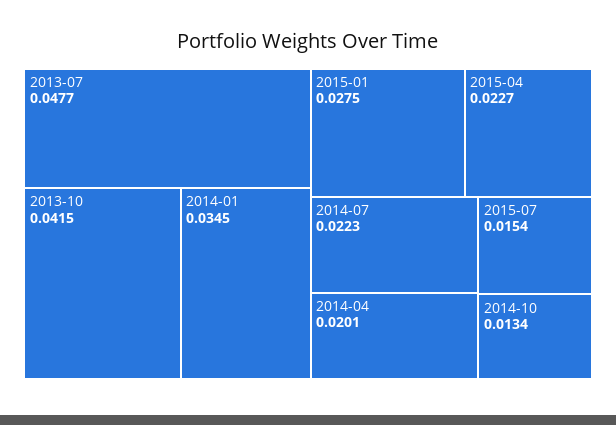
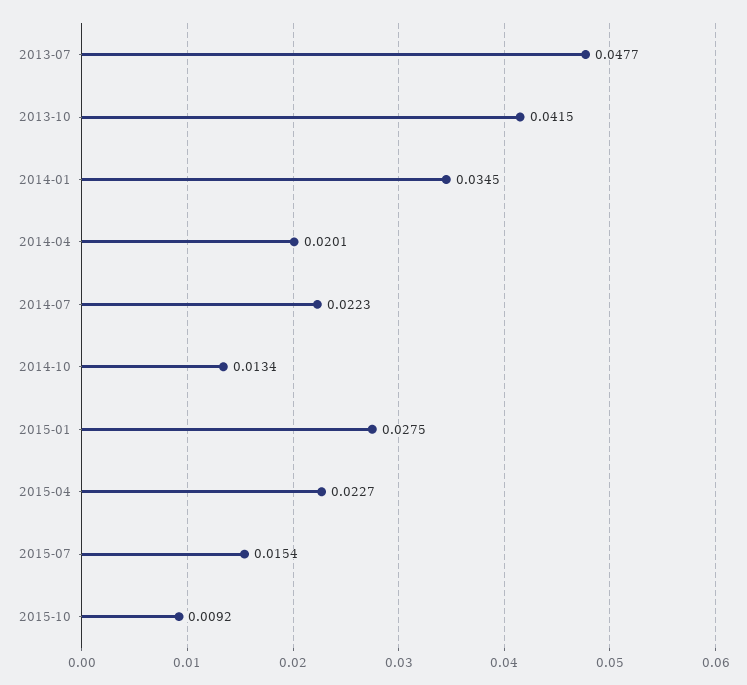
2015-10: none -> 0.0092

